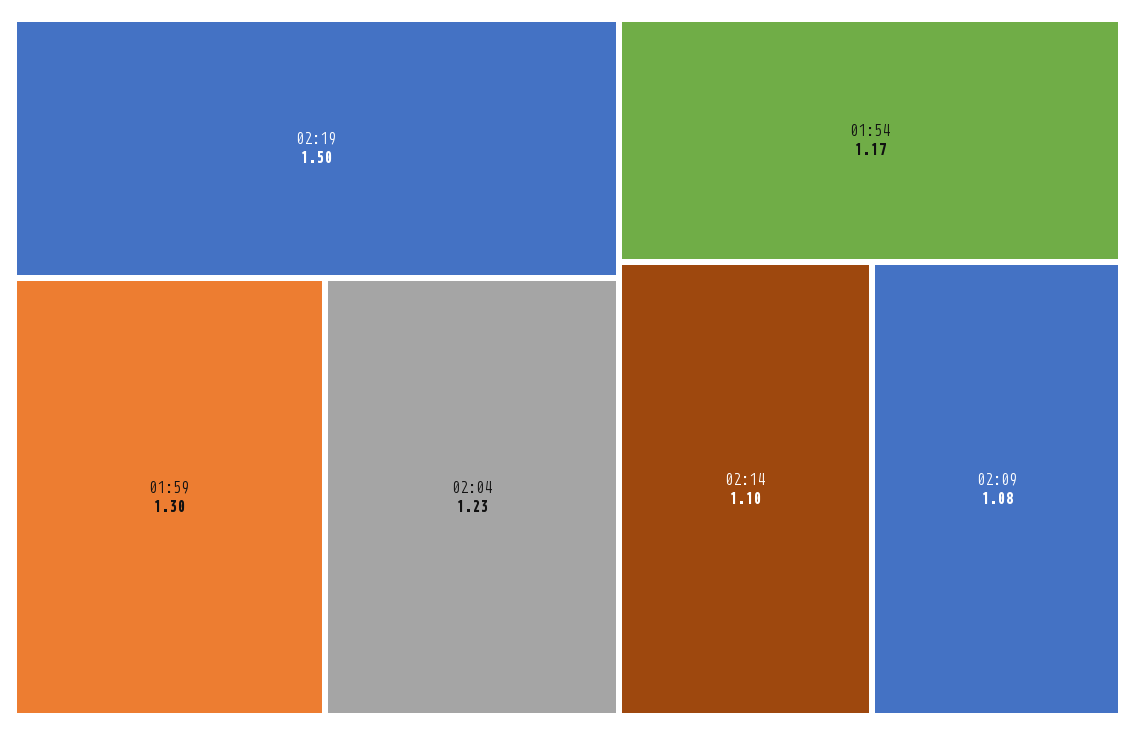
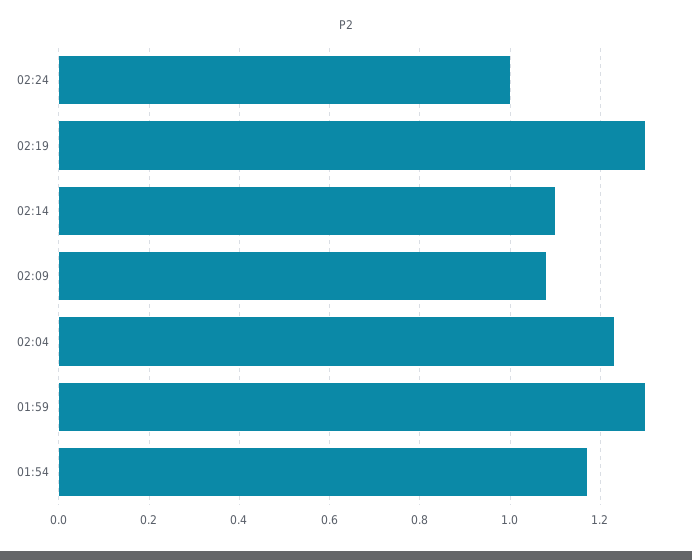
02:19: 1.5 -> 1.3
02:24: none -> 1

